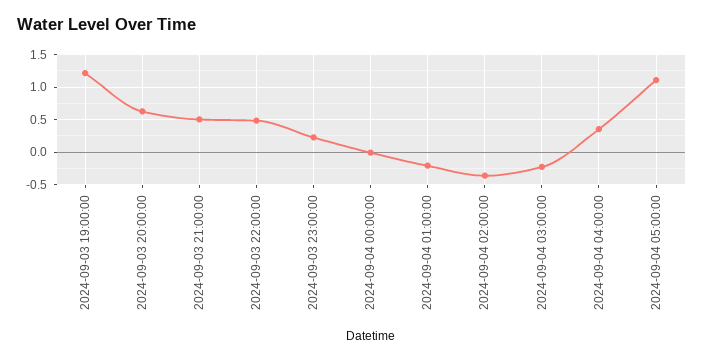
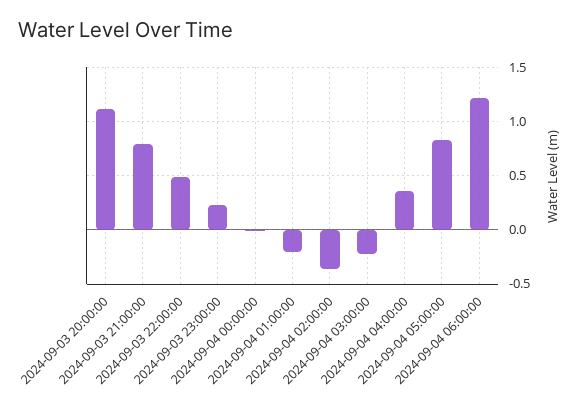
2024-09-03 19:00:00: 1.2 -> none
2024-09-03 20:00:00: 0.6 -> 1.1
2024-09-03 21:00:00: 0.5 -> 0.8
2024-09-04 05:00:00: 1.1 -> 0.8
2024-09-04 06:00:00: none -> 1.2

